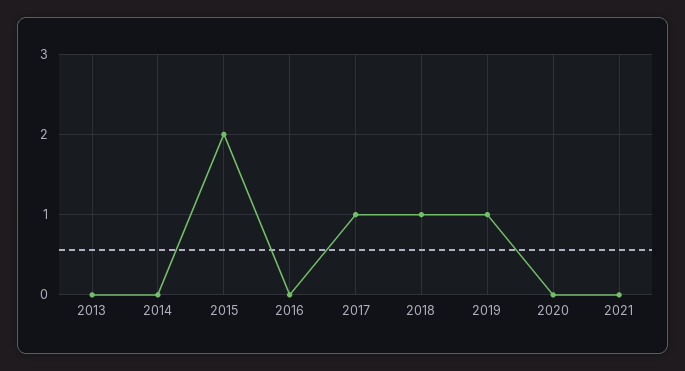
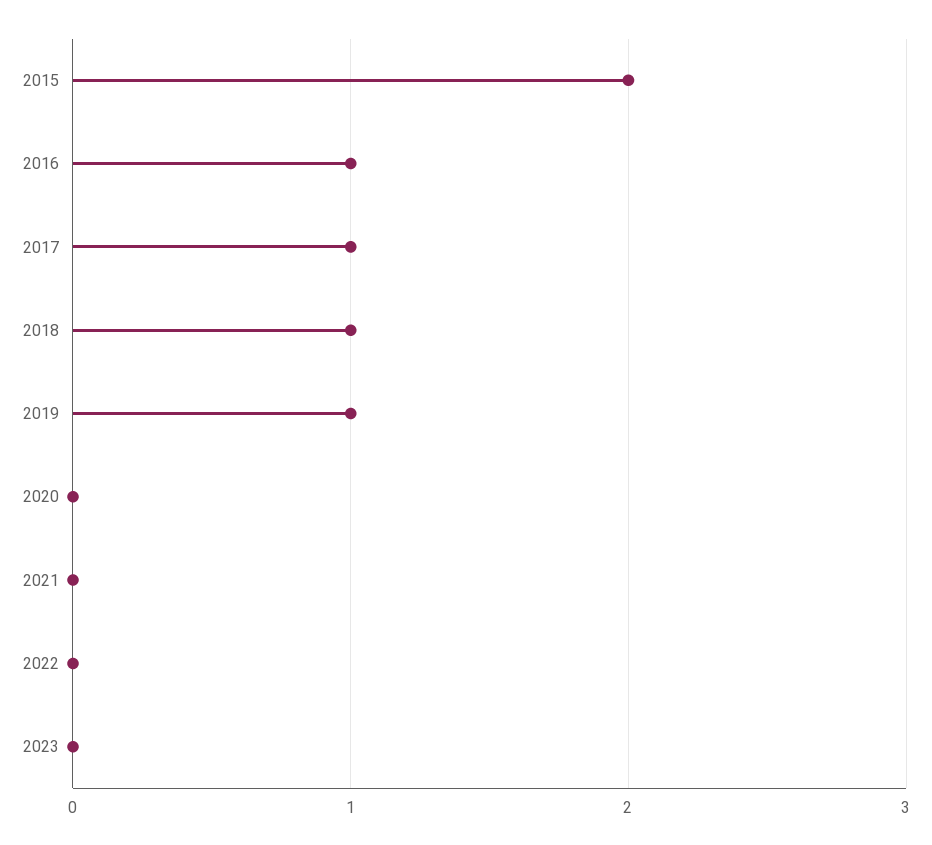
2013: 0 -> none
2014: 0 -> none
2016: 0 -> 1
2022: none -> 0
2023: none -> 0

